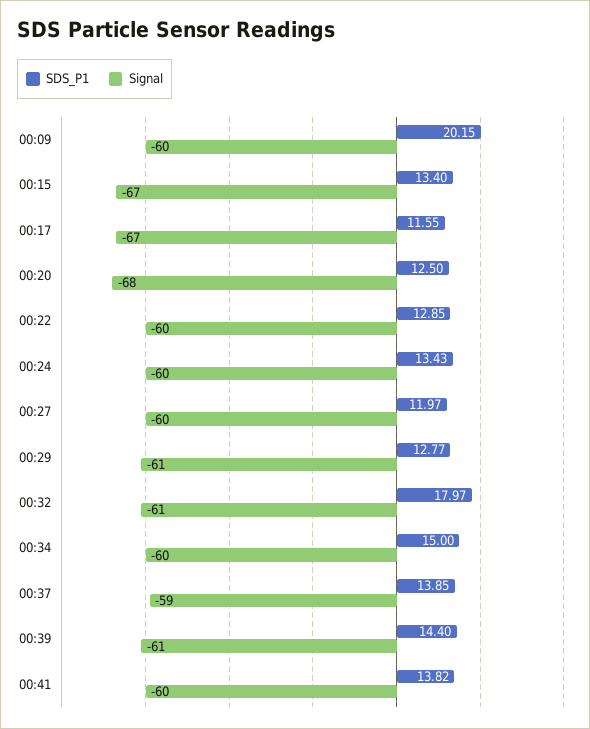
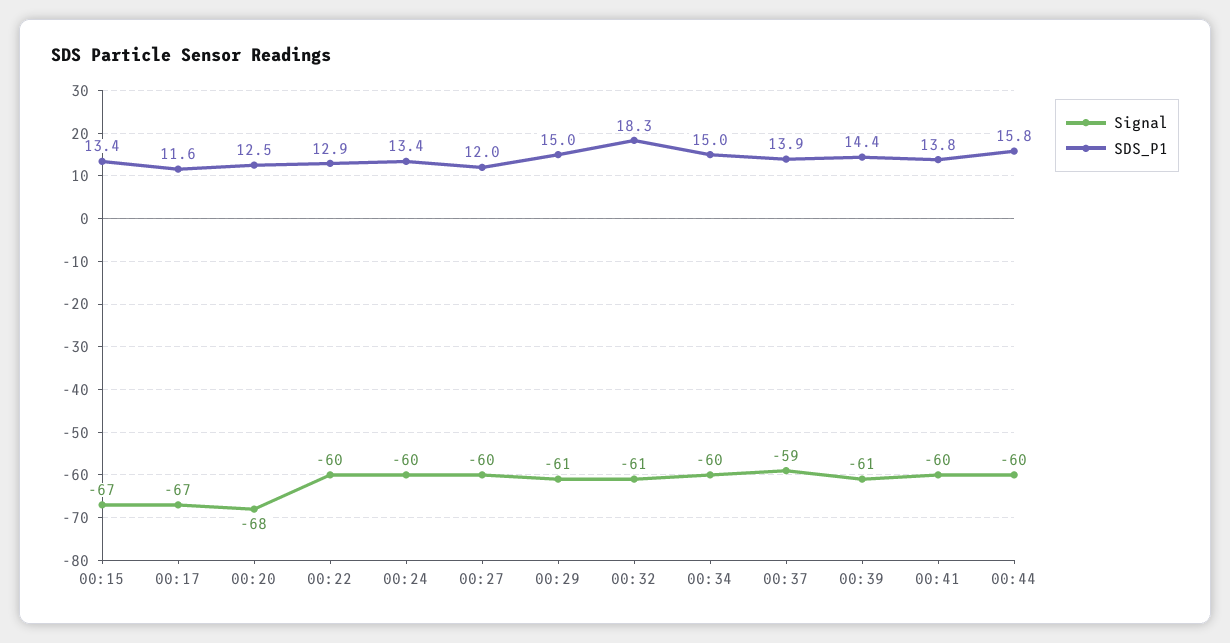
SDS_P1, 00:09: 20.15 -> none
Signal, 00:09: -60 -> none
SDS_P1, 00:29: 12.77 -> 15
SDS_P1, 00:32: 17.97 -> 18.3
Signal, 00:44: none -> -60
SDS_P1, 00:44: none -> 15.8

